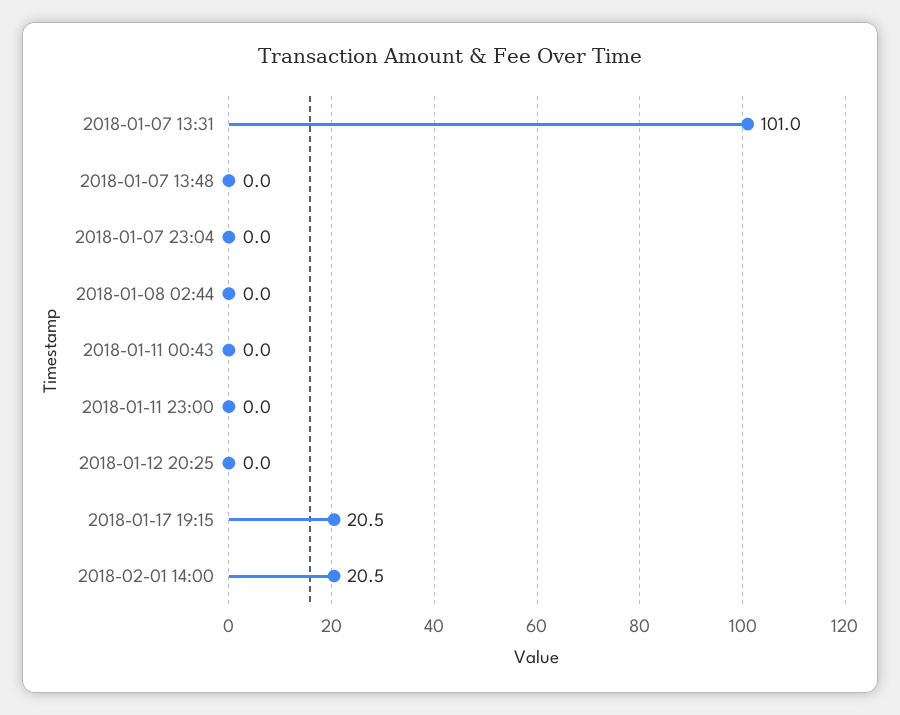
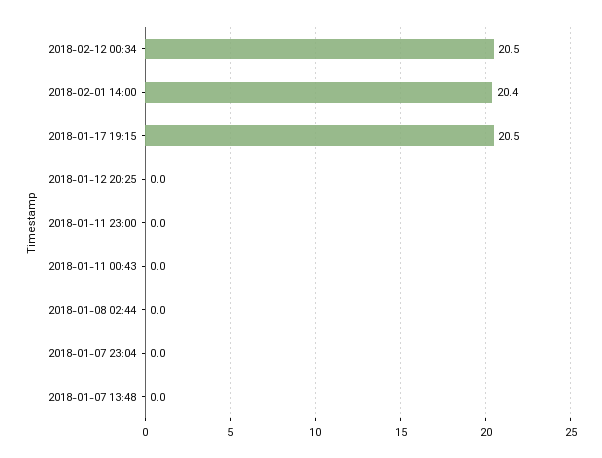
2018-01-07 13:31: 101 -> none
2018-02-01 14:00: 20.5 -> 20.4
2018-02-12 00:34: none -> 20.5

